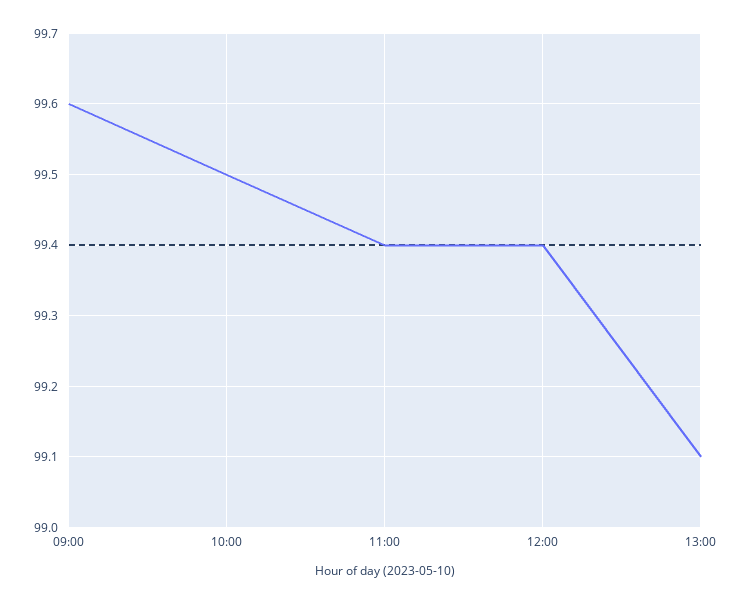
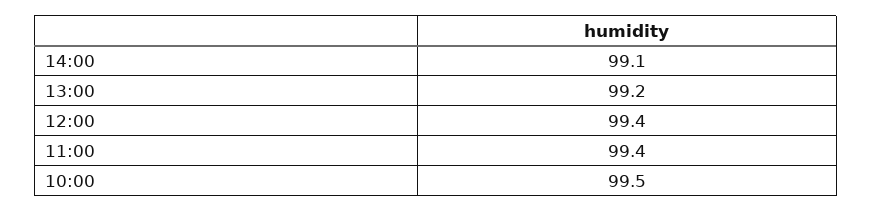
09:00: 99.6 -> none
13:00: 99.1 -> 99.2
14:00: none -> 99.1

